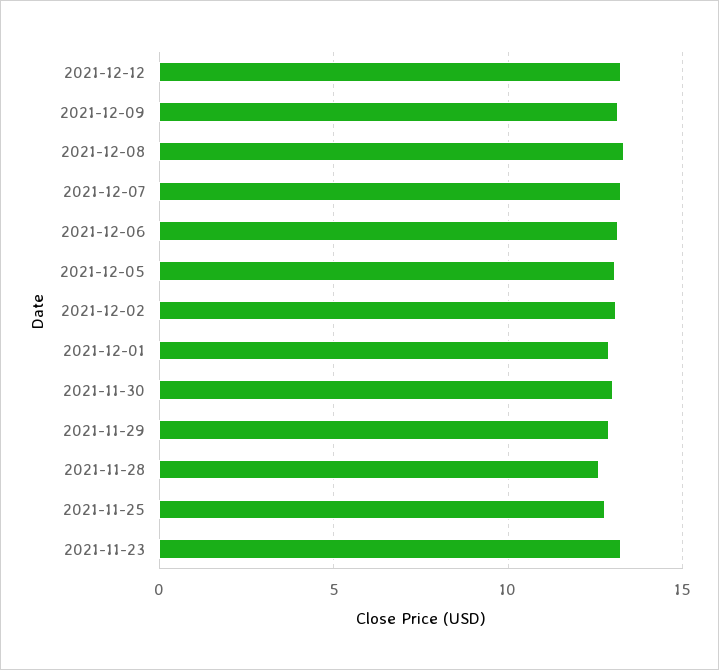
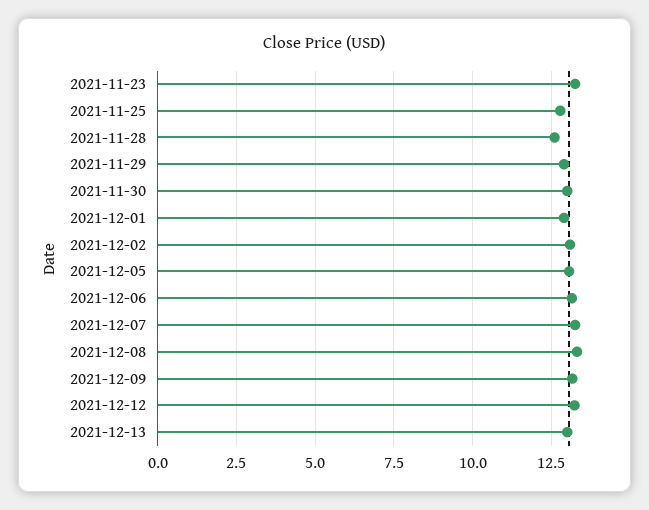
2021-12-13: none -> 13

